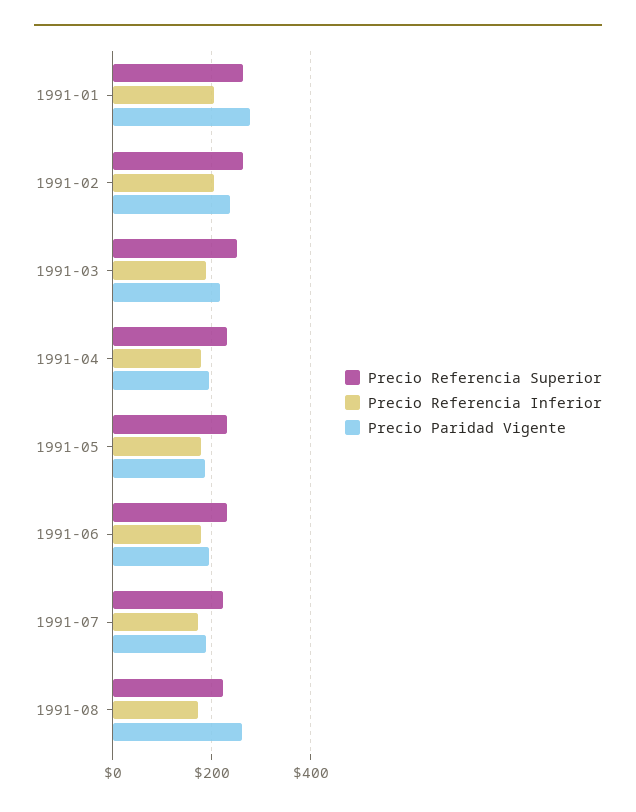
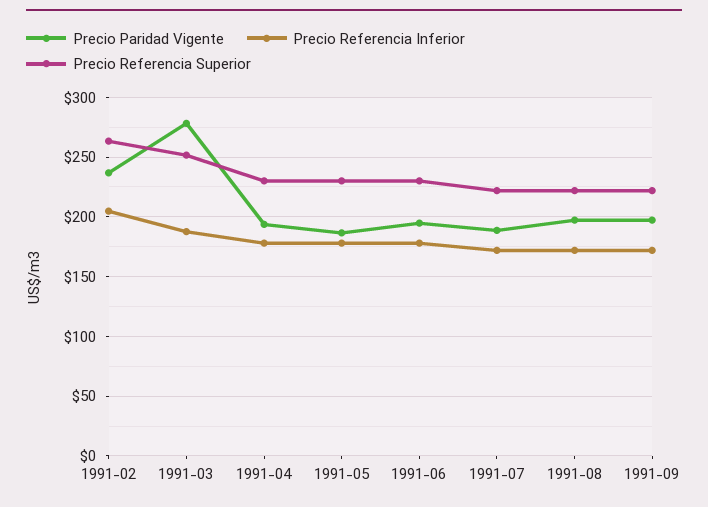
Precio Referencia Superior, 1991-01: 260 -> none
Precio Referencia Inferior, 1991-01: 200 -> none
Precio Paridad Vigente, 1991-01: 280 -> none
Precio Paridad Vigente, 1991-03: 220 -> 280
Precio Paridad Vigente, 1991-08: 260 -> 200
Precio Paridad Vigente, 1991-09: none -> 200
Precio Referencia Inferior, 1991-09: none -> 170
Precio Referencia Superior, 1991-09: none -> 220

